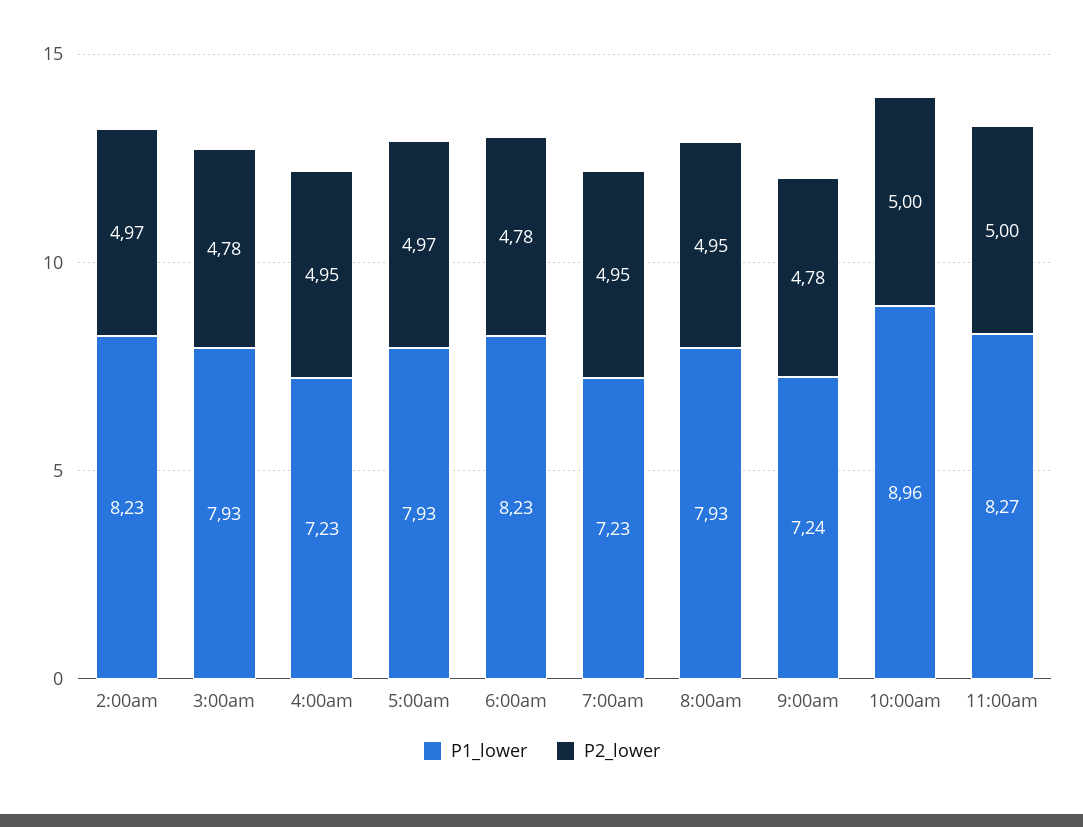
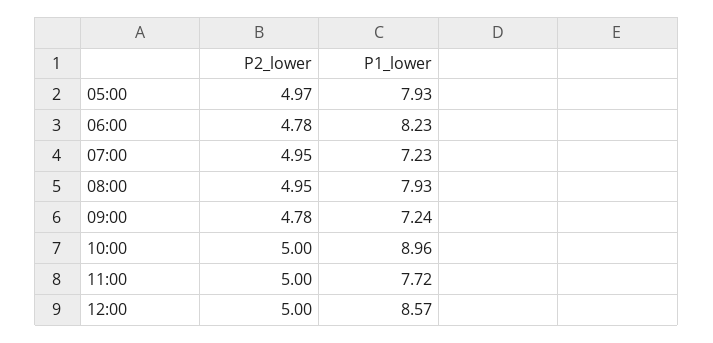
P1_lower, 2:00am: 8.23 -> none
P2_lower, 2:00am: 4.97 -> none
P1_lower, 3:00am: 7.93 -> none
P2_lower, 3:00am: 4.78 -> none
P1_lower, 4:00am: 7.23 -> none
P2_lower, 4:00am: 4.95 -> none
P1_lower, 11:00am: 8.27 -> 7.72
P2_lower, 12:00: none -> 5
P1_lower, 12:00: none -> 8.57

